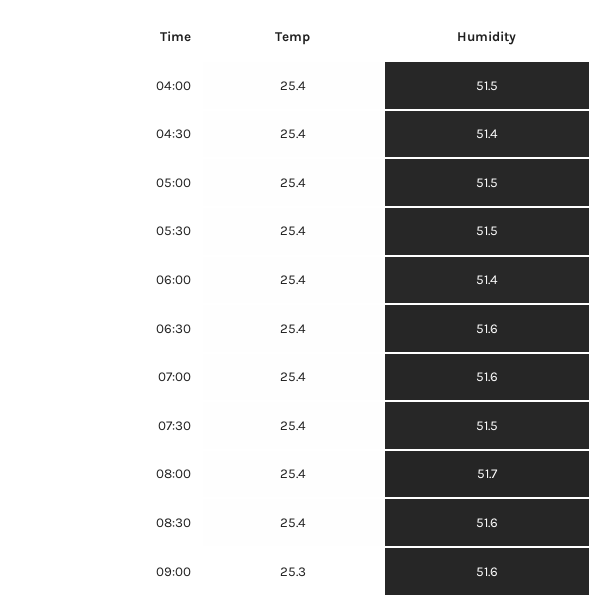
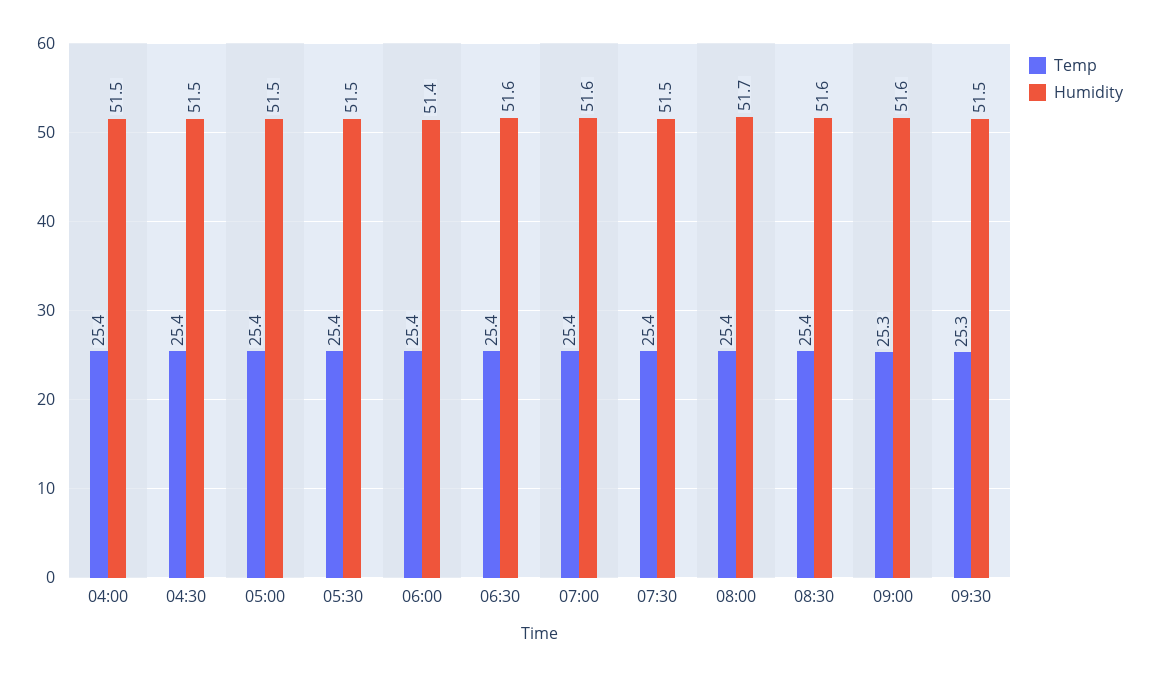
Humidity, 04:30: 51.4 -> 51.5
Temp, 09:30: none -> 25.3
Humidity, 09:30: none -> 51.5

